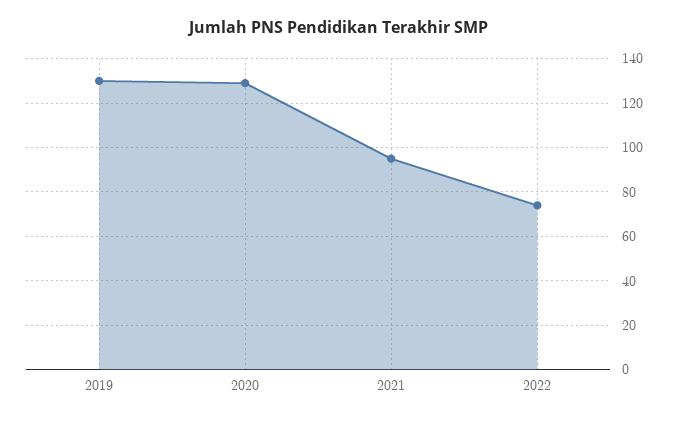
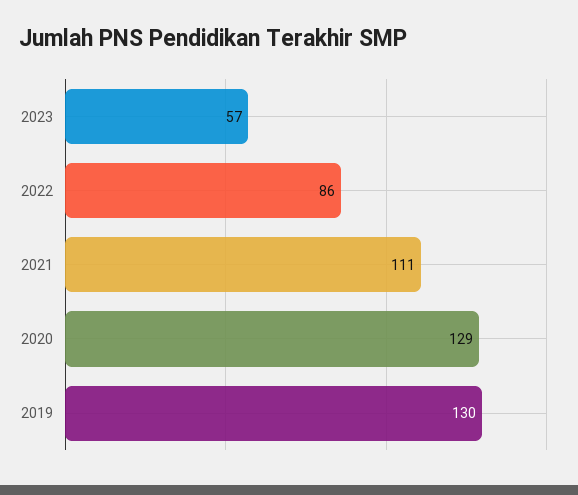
2021: 95 -> 111
2022: 75 -> 86
2023: none -> 57

